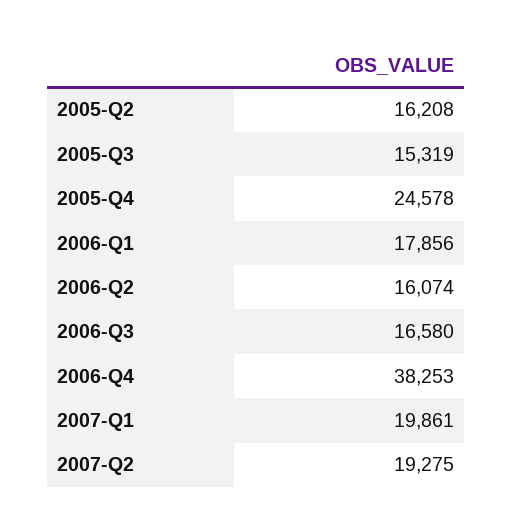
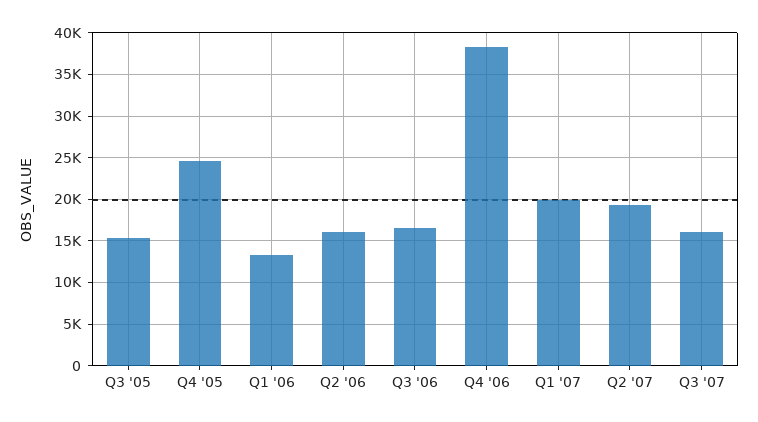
2005-Q2: 16208 -> none
2006-Q1: 17856 -> 13000
Q3 '07: none -> 16000

